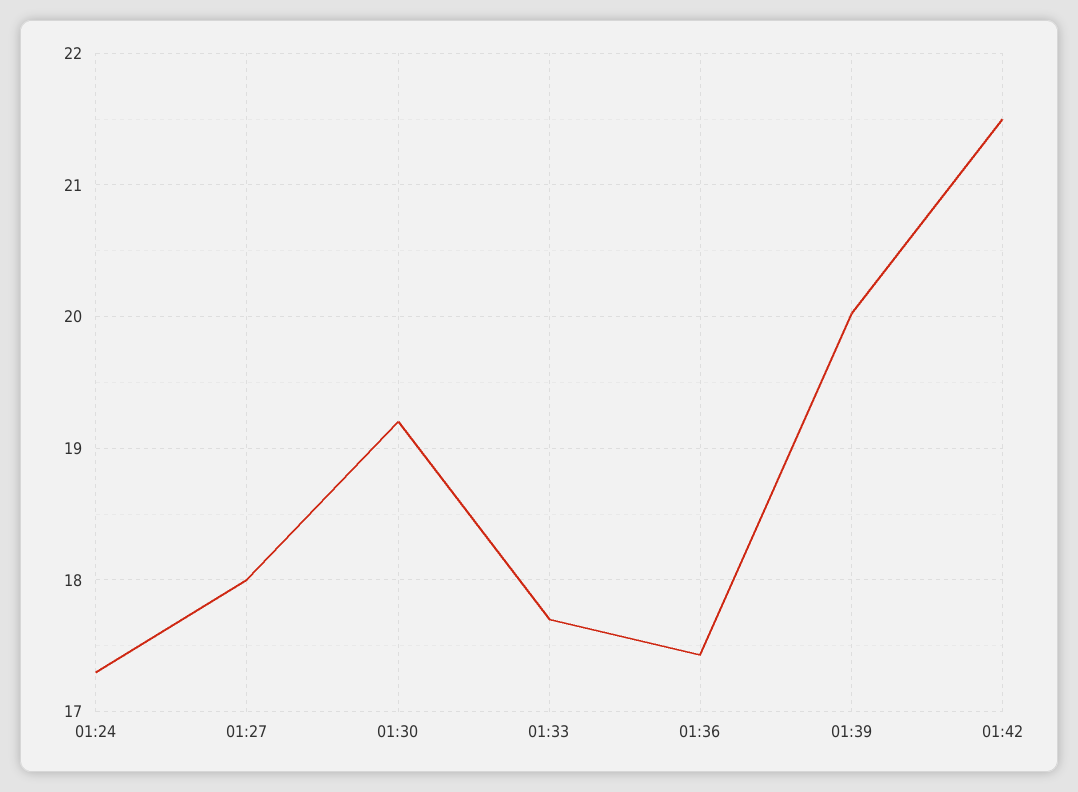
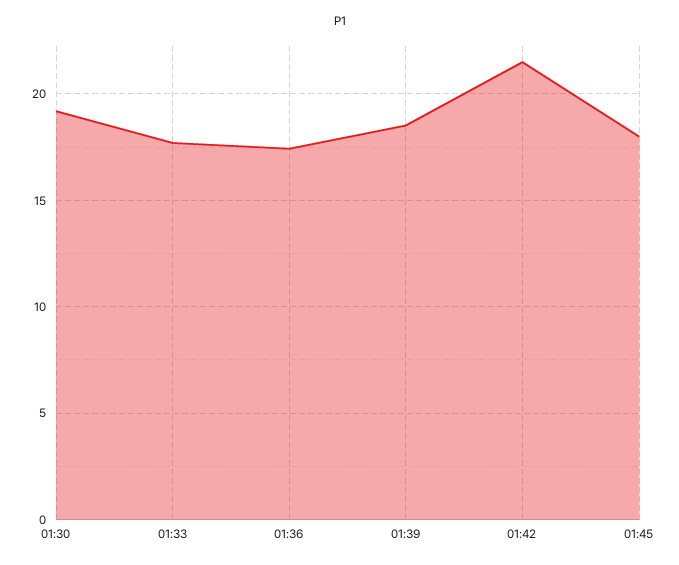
01:24: 17.3 -> none
01:27: 18 -> none
01:39: 20 -> 18.5
01:45: none -> 18

